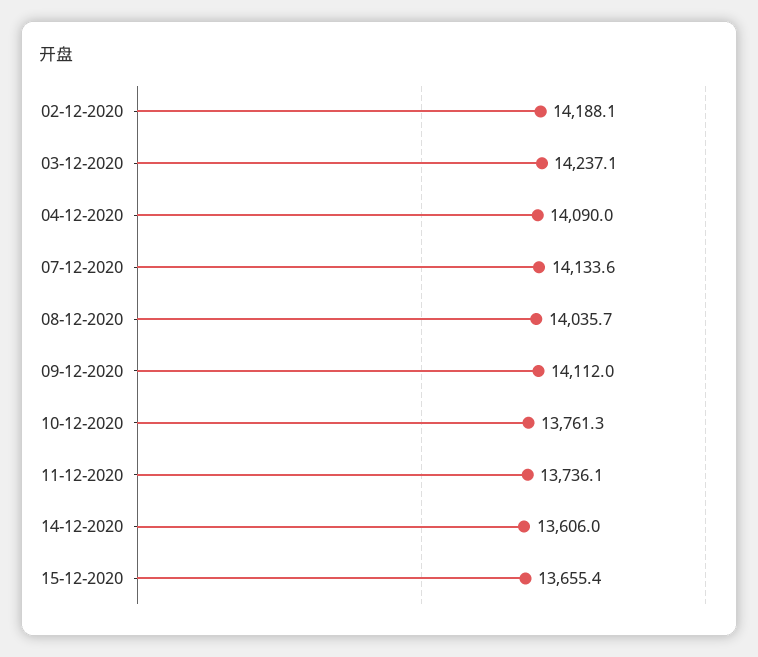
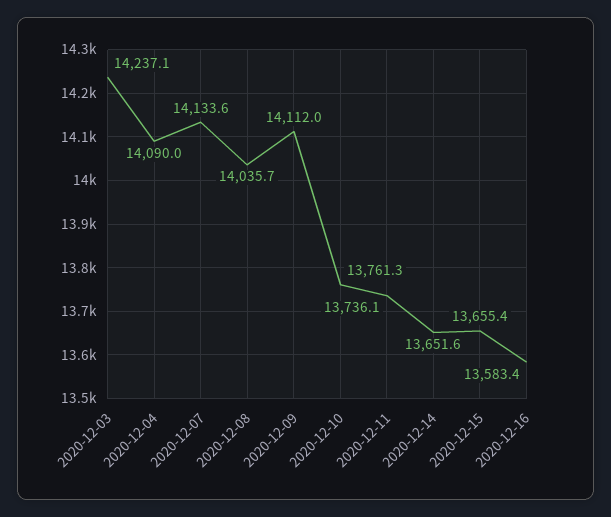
02-12-2020: 14188.1 -> none
14-12-2020: 13606 -> 13651.6
2020-12-16: none -> 13583.4

